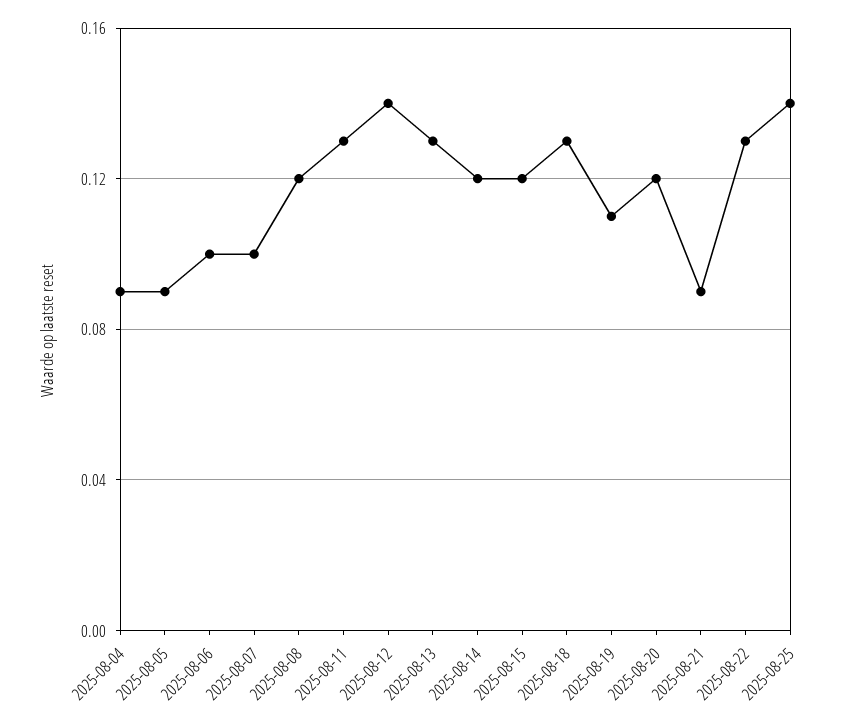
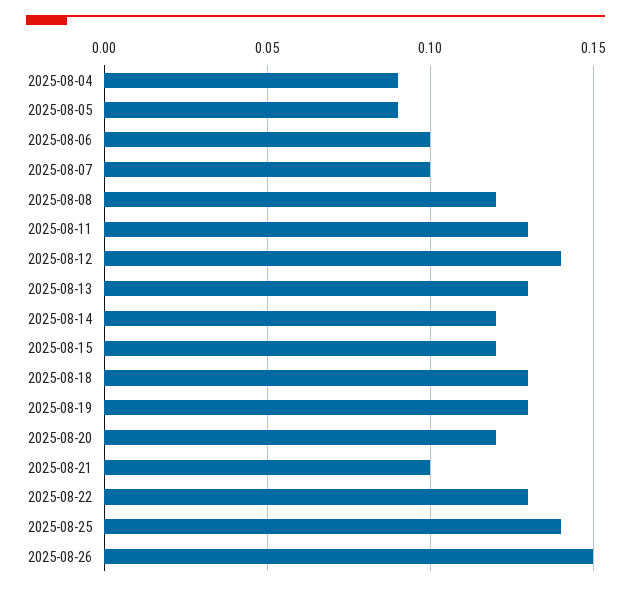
2025-08-19: 0.11 -> 0.13
2025-08-21: 0.09 -> 0.1
2025-08-26: none -> 0.15

